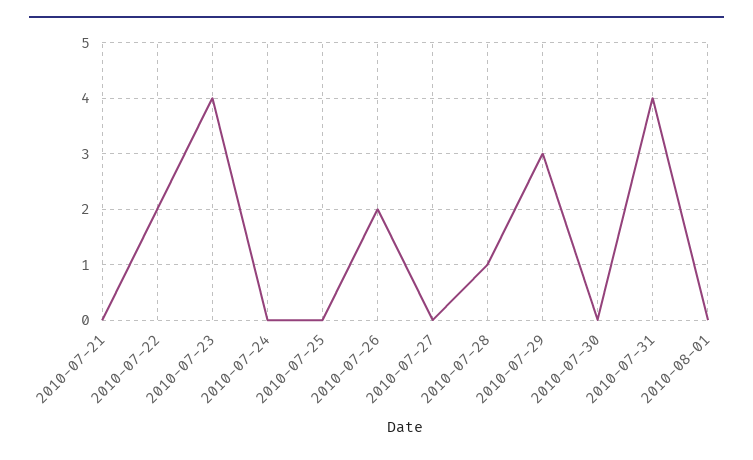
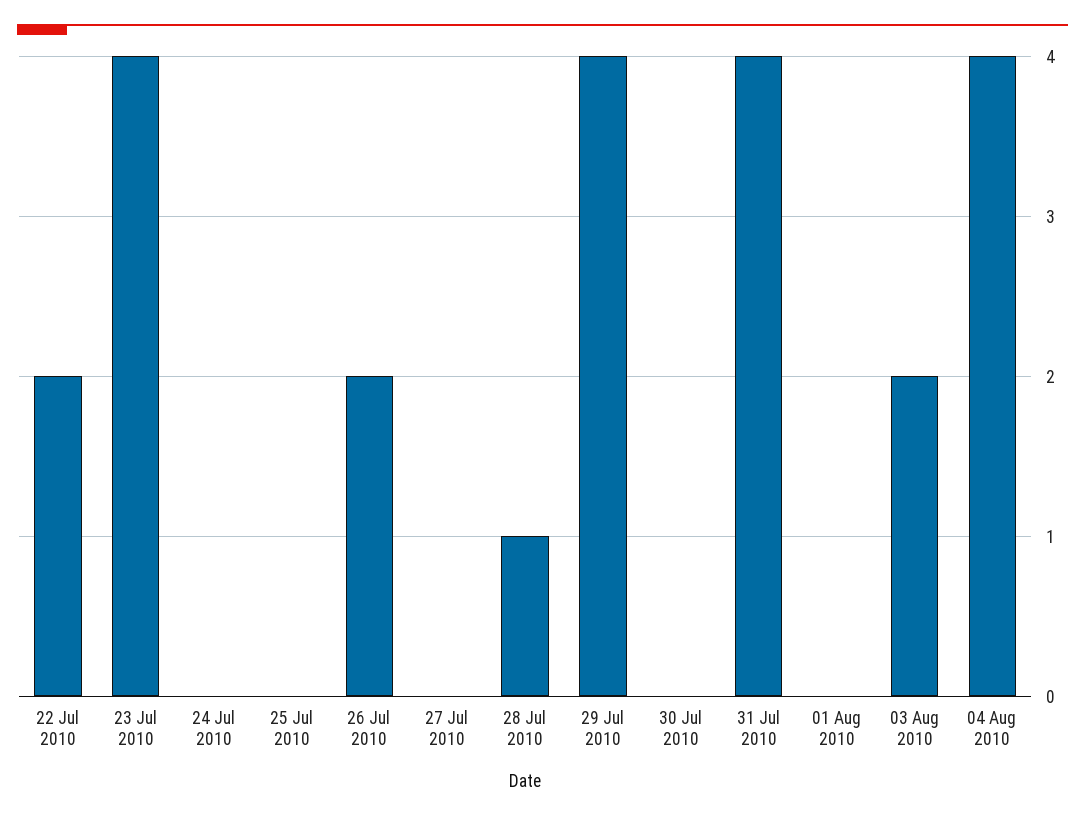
2010-07-21: 0 -> none
2010-07-29: 3 -> 4
03 Aug 2010: none -> 2
04 Aug 2010: none -> 4

